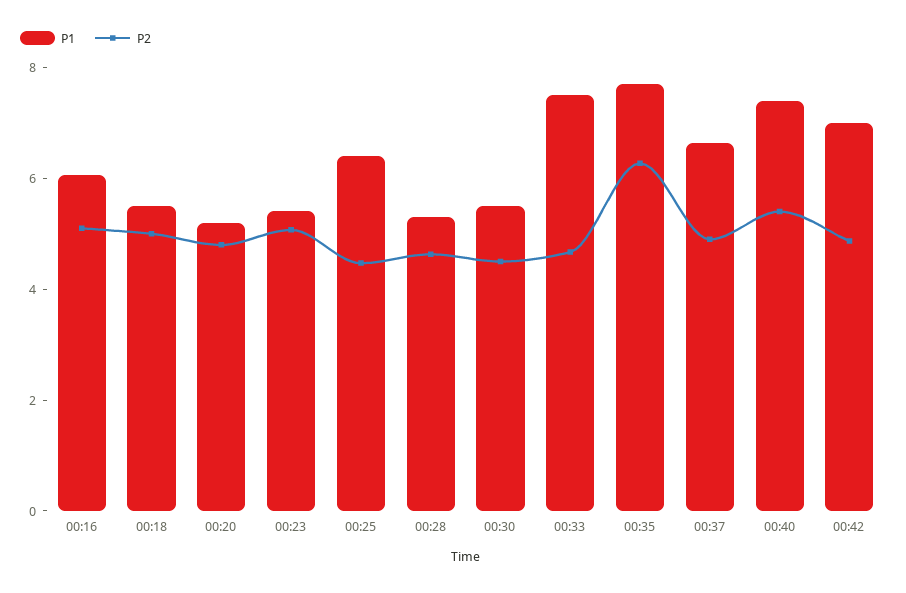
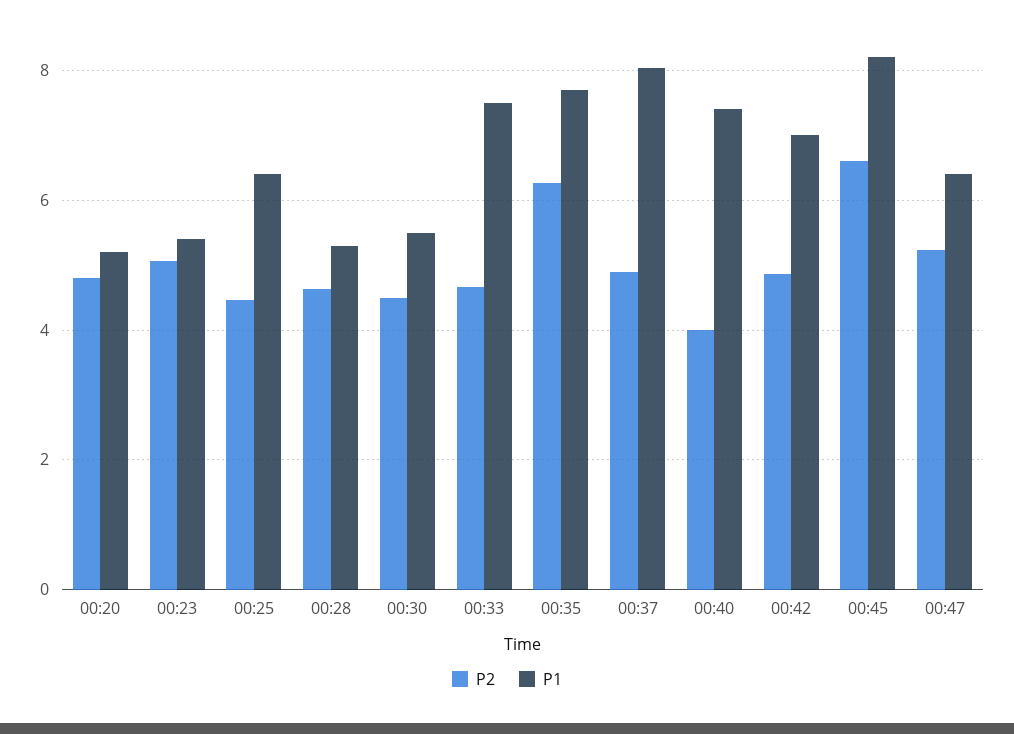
P1, 00:16: 6 -> none
P2, 00:16: 5 -> none
P1, 00:18: 5.5 -> none
P2, 00:18: 5 -> none
P1, 00:37: 6.5 -> 8
P2, 00:40: 5.5 -> 4
P2, 00:45: none -> 6.6
P1, 00:45: none -> 8.2
P2, 00:47: none -> 5.2
P1, 00:47: none -> 6.4

